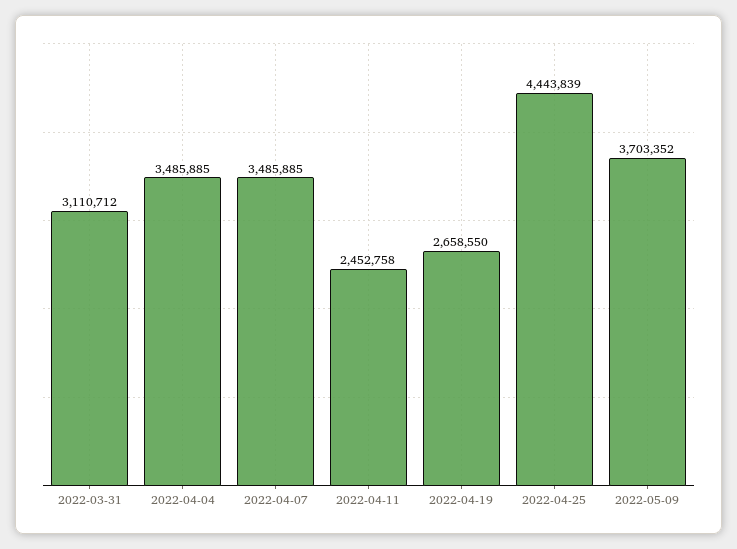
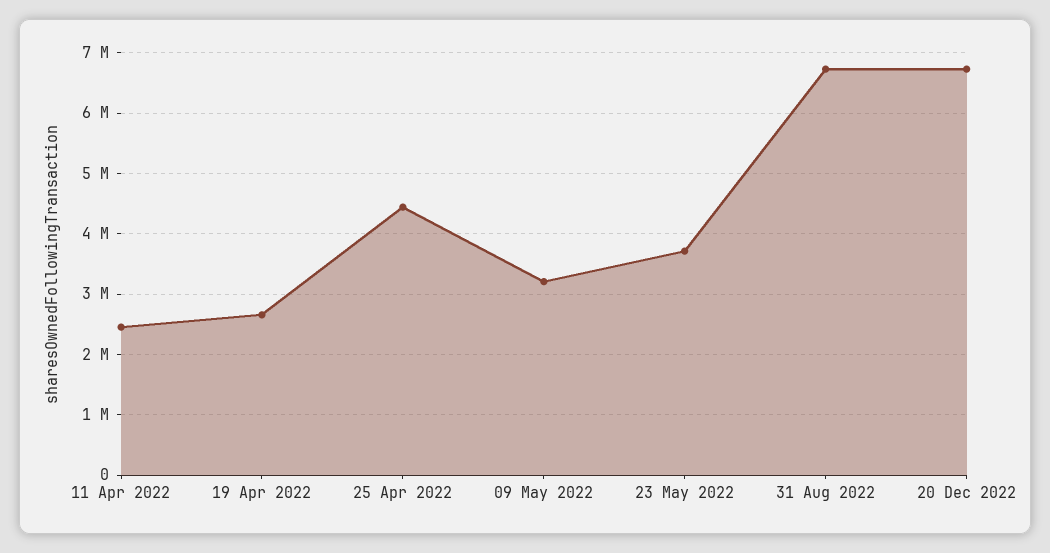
2022-03-31: 3110712 -> none
2022-04-04: 3485885 -> none
2022-04-07: 3485885 -> none
2022-05-09: 3703352 -> 3200000
23 May 2022: none -> 3700000
31 Aug 2022: none -> 6700000
20 Dec 2022: none -> 6700000

